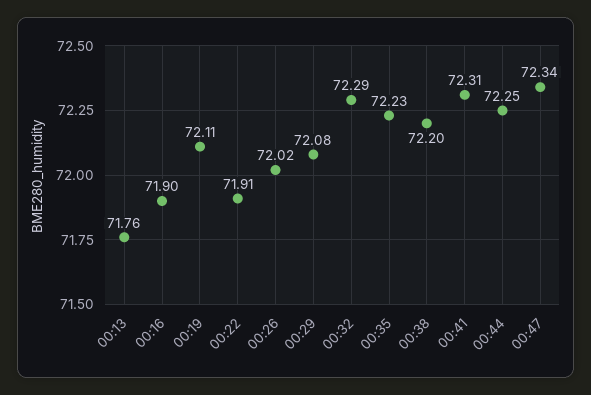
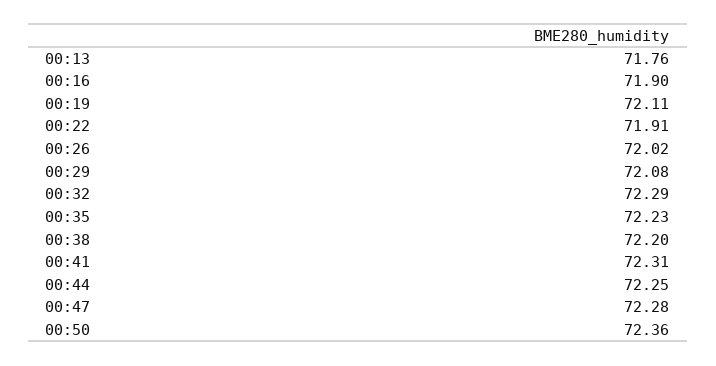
00:47: 72.34 -> 72.28
00:50: none -> 72.36

